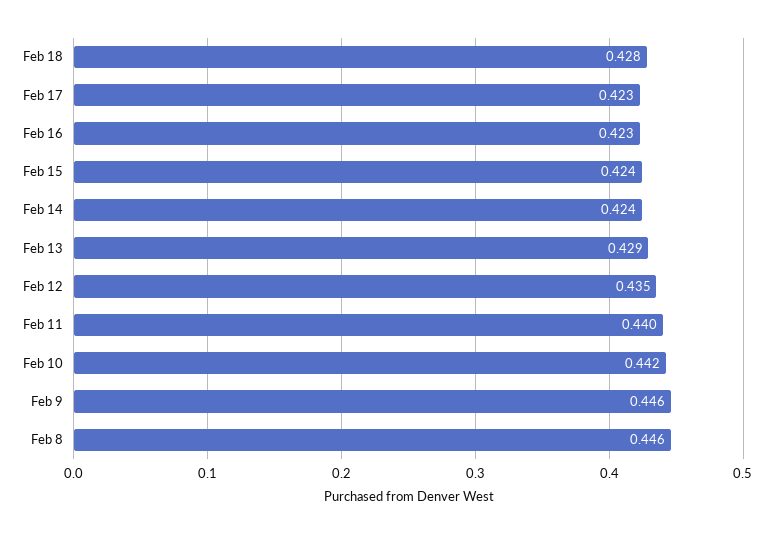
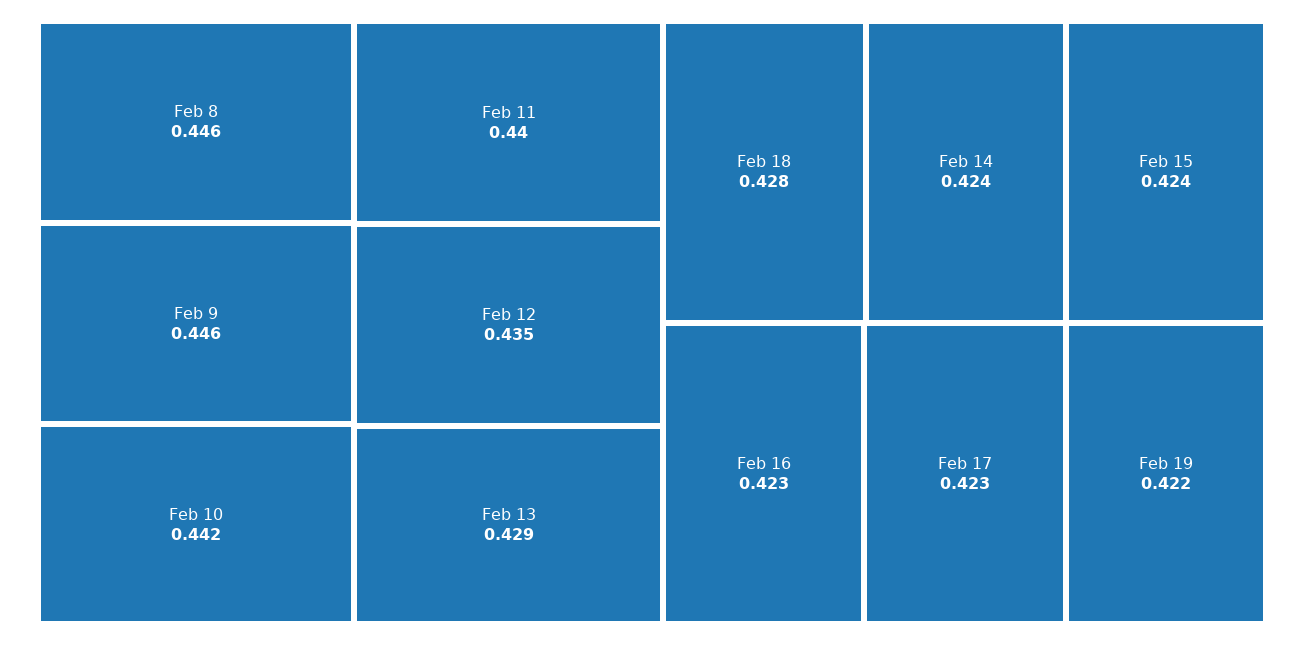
Feb 19: none -> 0.422

